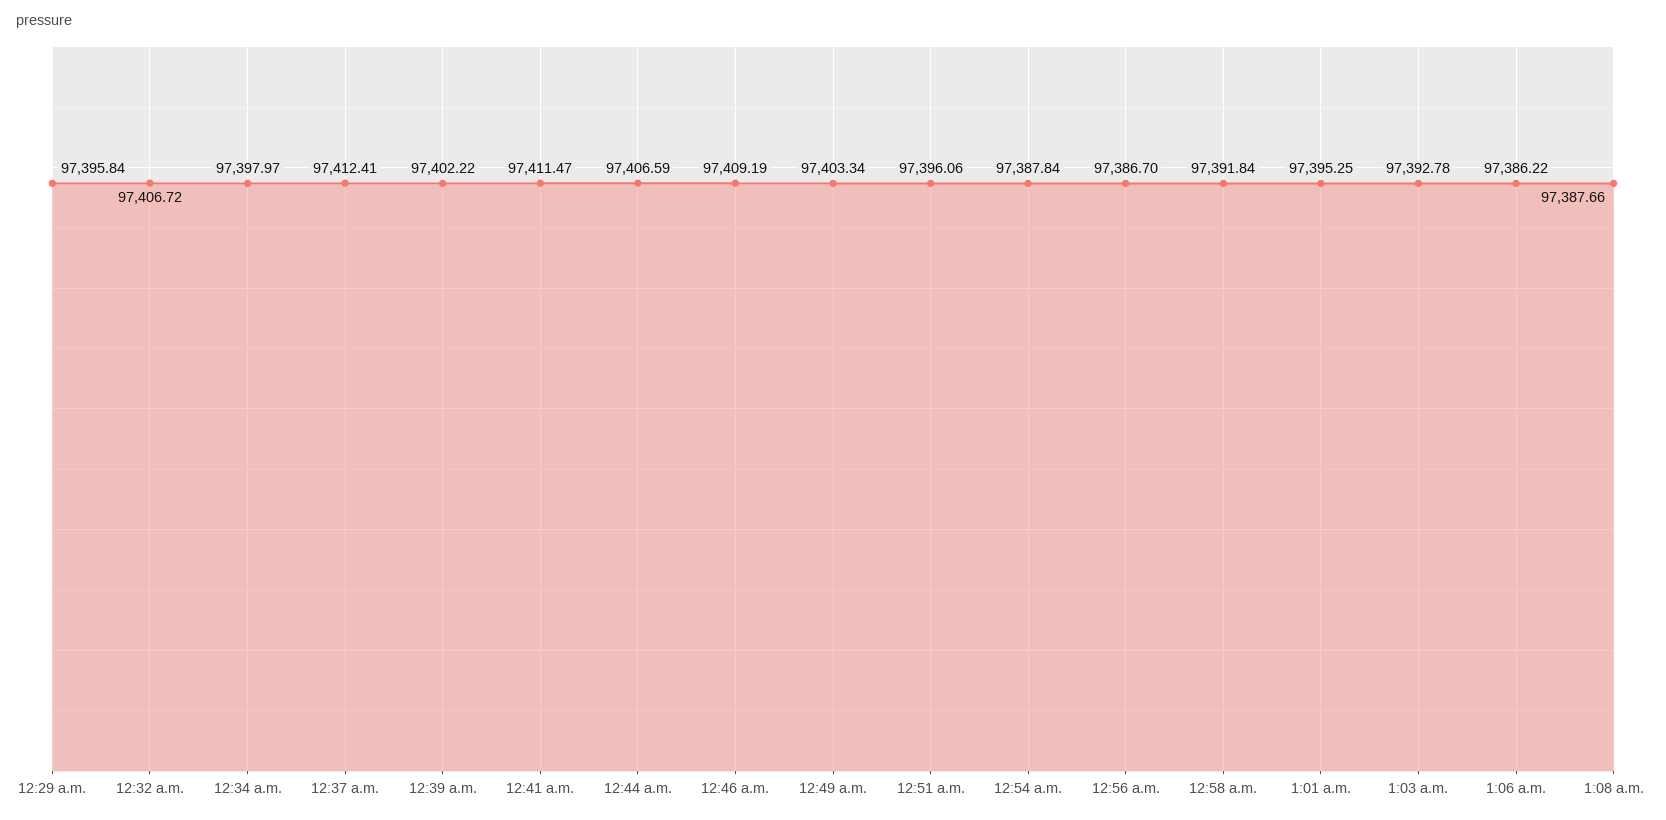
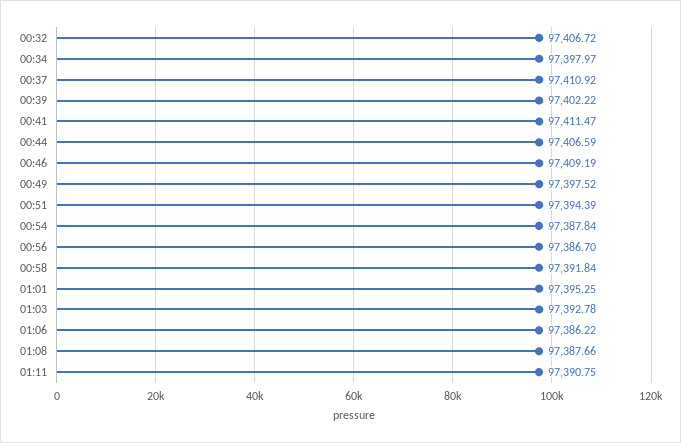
12:29 a.m.: 97395.84 -> none
12:37 a.m.: 97412.41 -> 97410.92
12:49 a.m.: 97403.34 -> 97397.52
12:51 a.m.: 97396.06 -> 97394.39
01:11: none -> 97390.75

